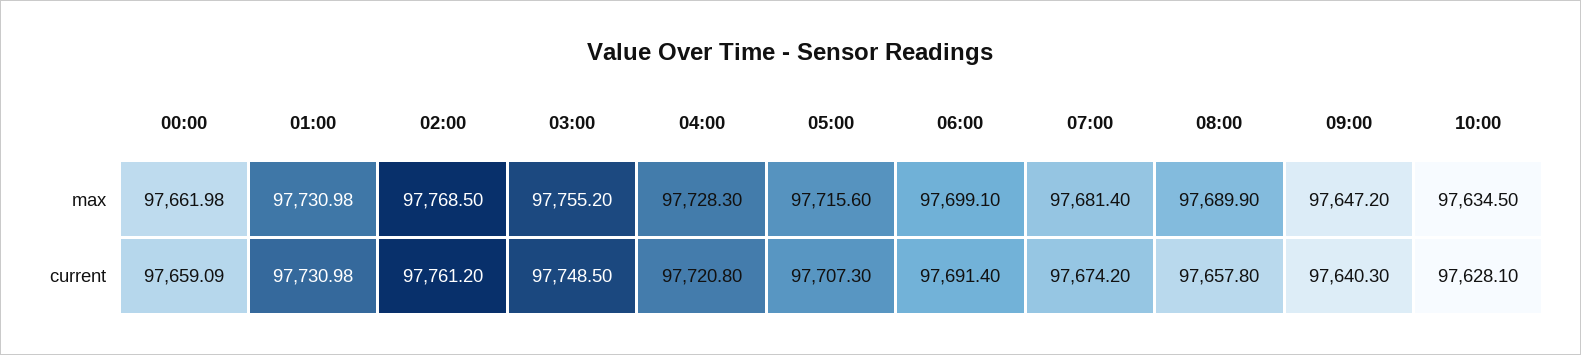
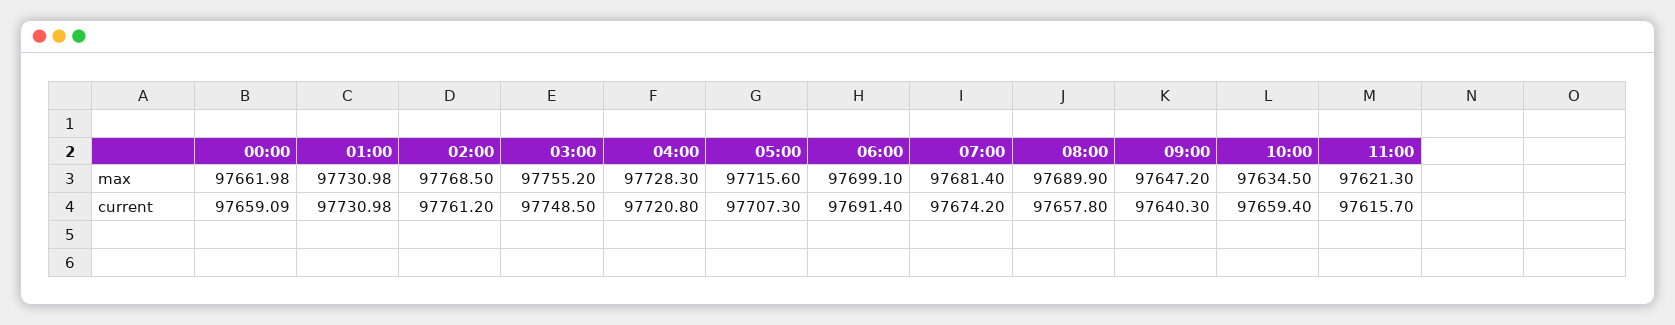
10:00, current: 97628.1 -> 97659.4
11:00, max: none -> 97621.3
11:00, current: none -> 97615.7

